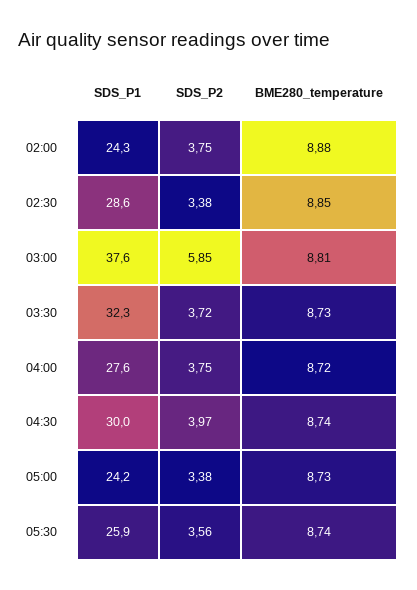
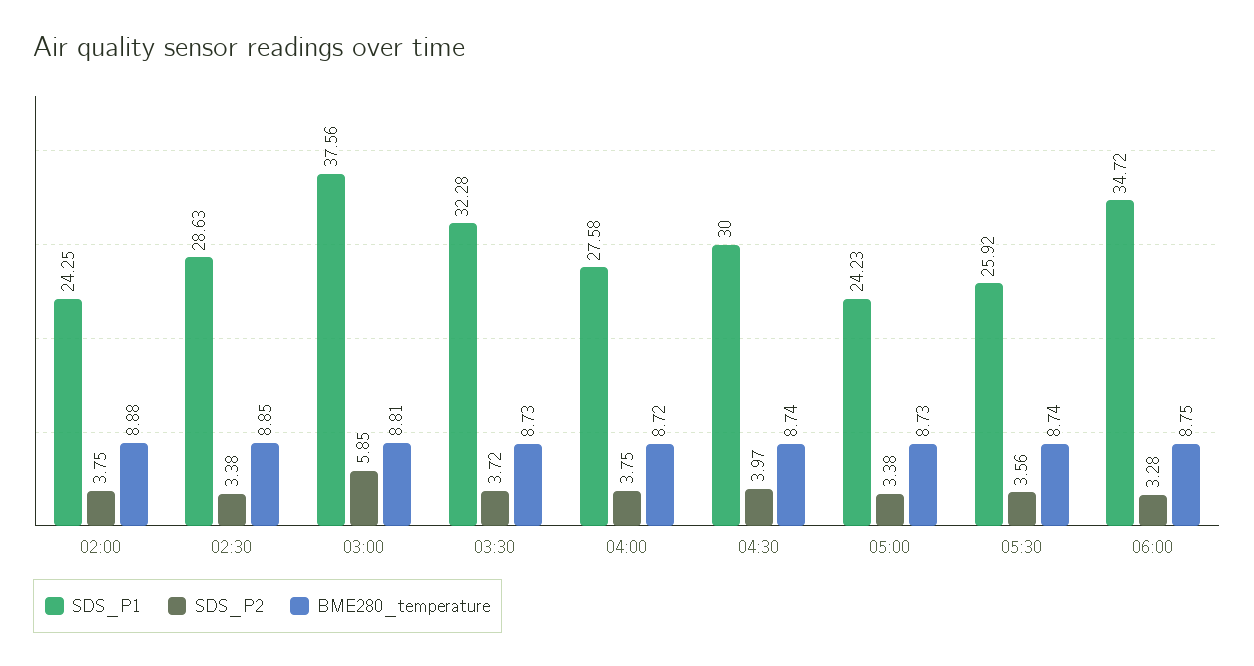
SDS_P1, 06:00: none -> 34.72
SDS_P2, 06:00: none -> 3.28
BME280_temperature, 06:00: none -> 8.75

